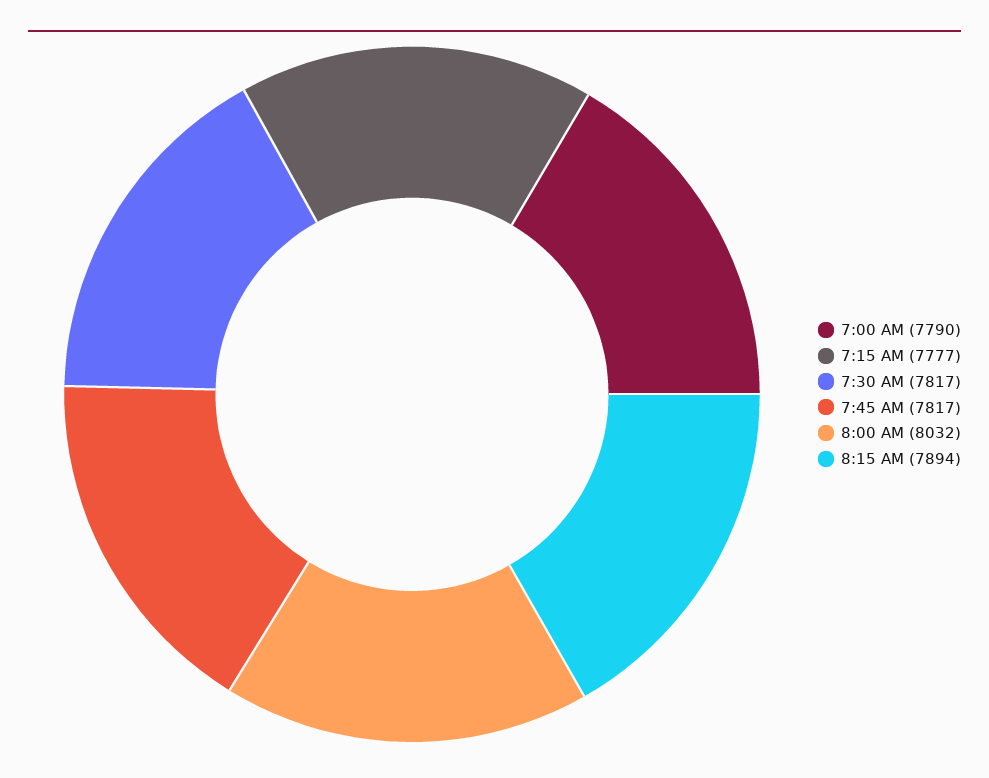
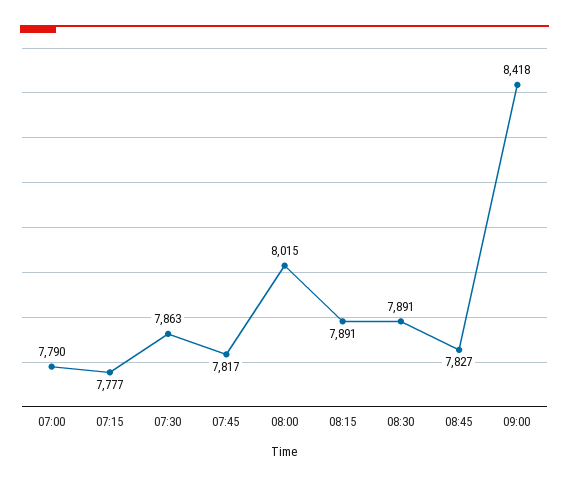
7:30 AM: 7817 -> 7863
8:00 AM: 8032 -> 8015
8:15 AM: 7894 -> 7891
08:30: none -> 7891
08:45: none -> 7827
09:00: none -> 8418

